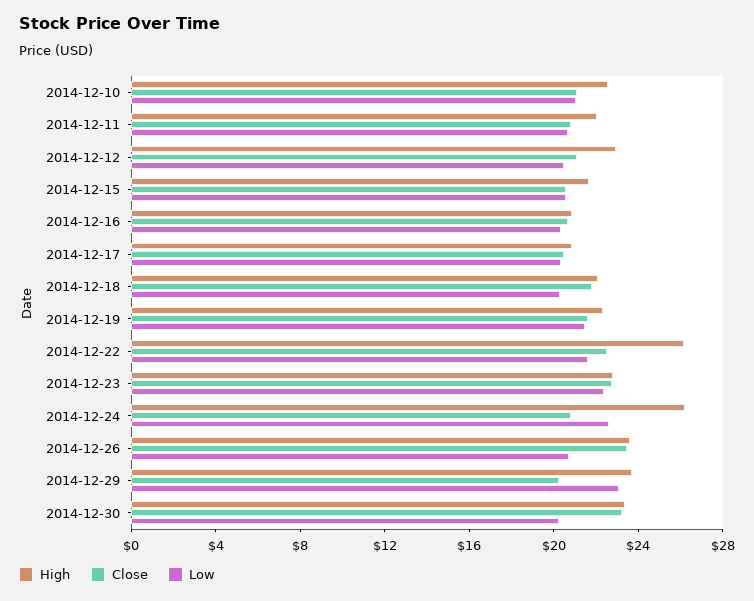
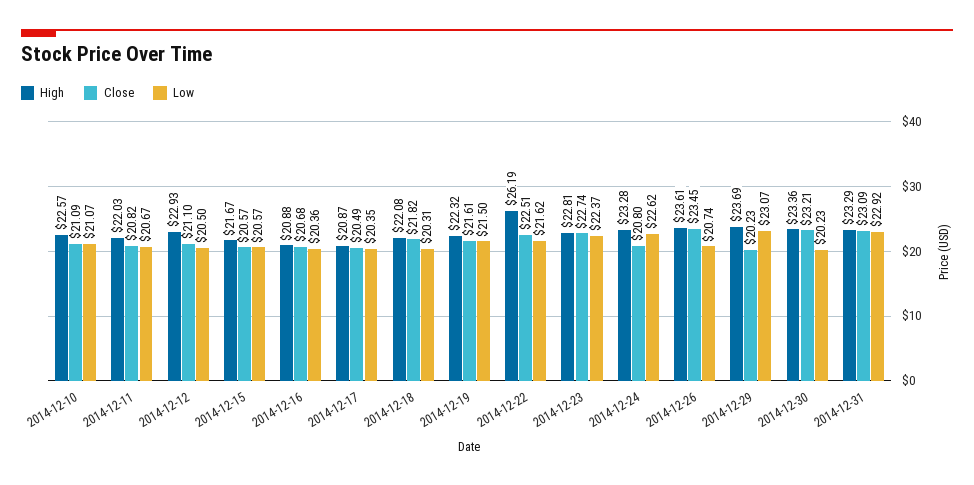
High, 2014-12-24: 26 -> 23.28
High, 2014-12-31: none -> 23.29
Close, 2014-12-31: none -> 23.09
Low, 2014-12-31: none -> 22.92

